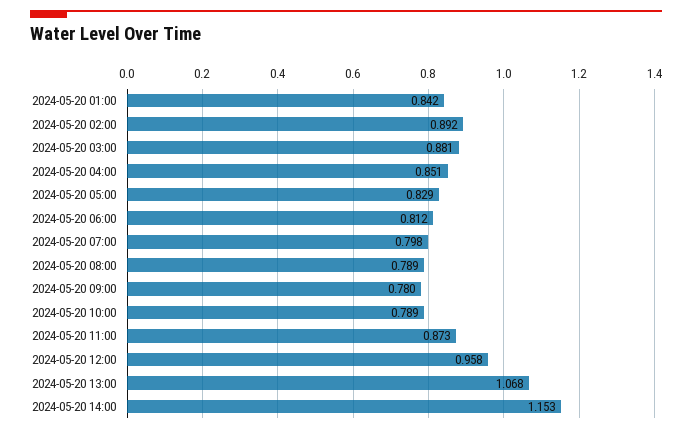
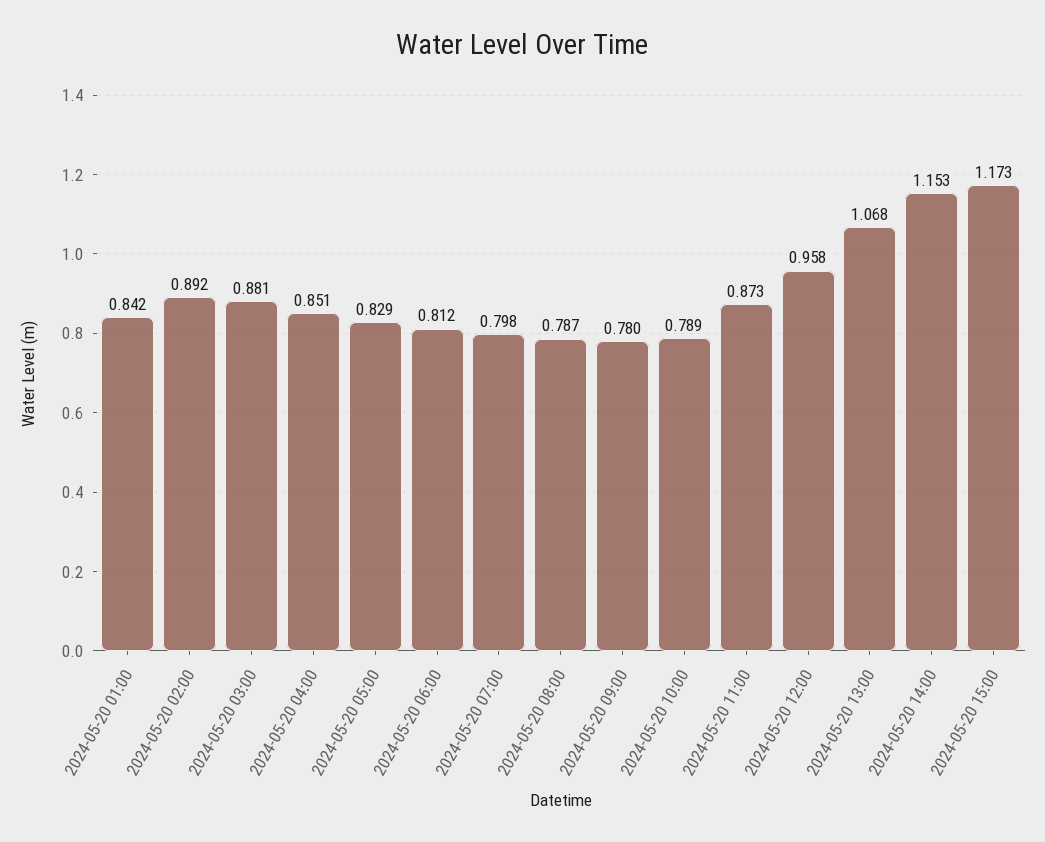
2024-05-20 08:00: 0.789 -> 0.787
2024-05-20 15:00: none -> 1.173

